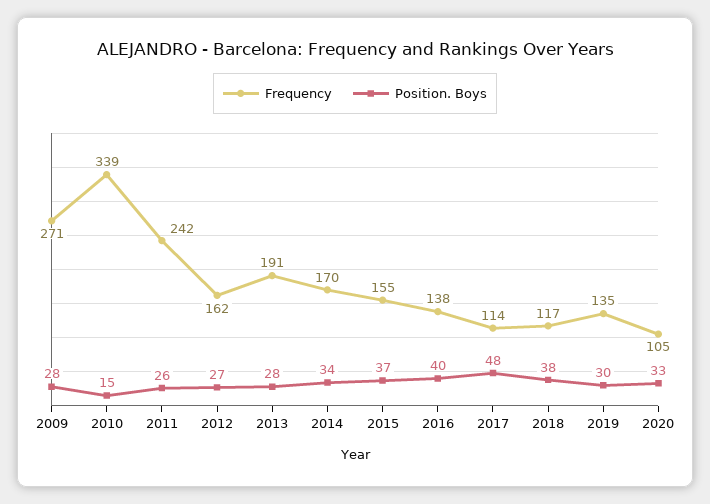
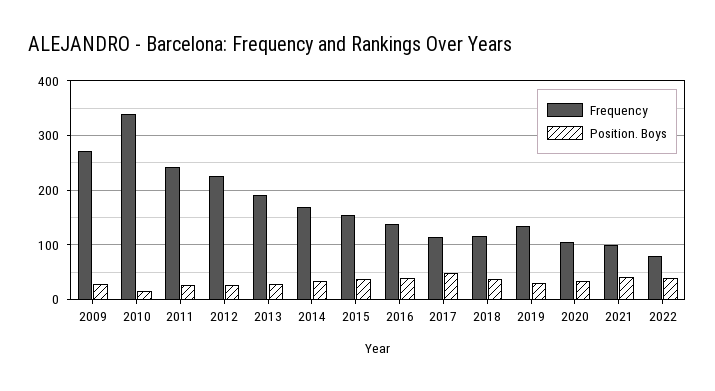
Frequency, 2012: 162 -> 220
Frequency, 2021: none -> 100
Position. Boys, 2021: none -> 40
Frequency, 2022: none -> 80
Position. Boys, 2022: none -> 40

